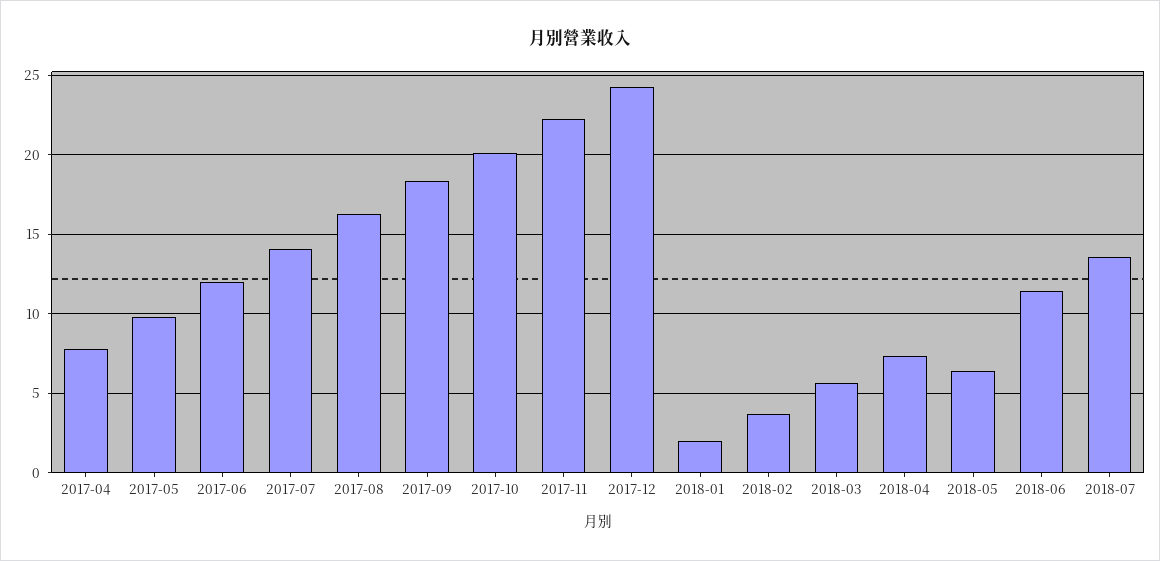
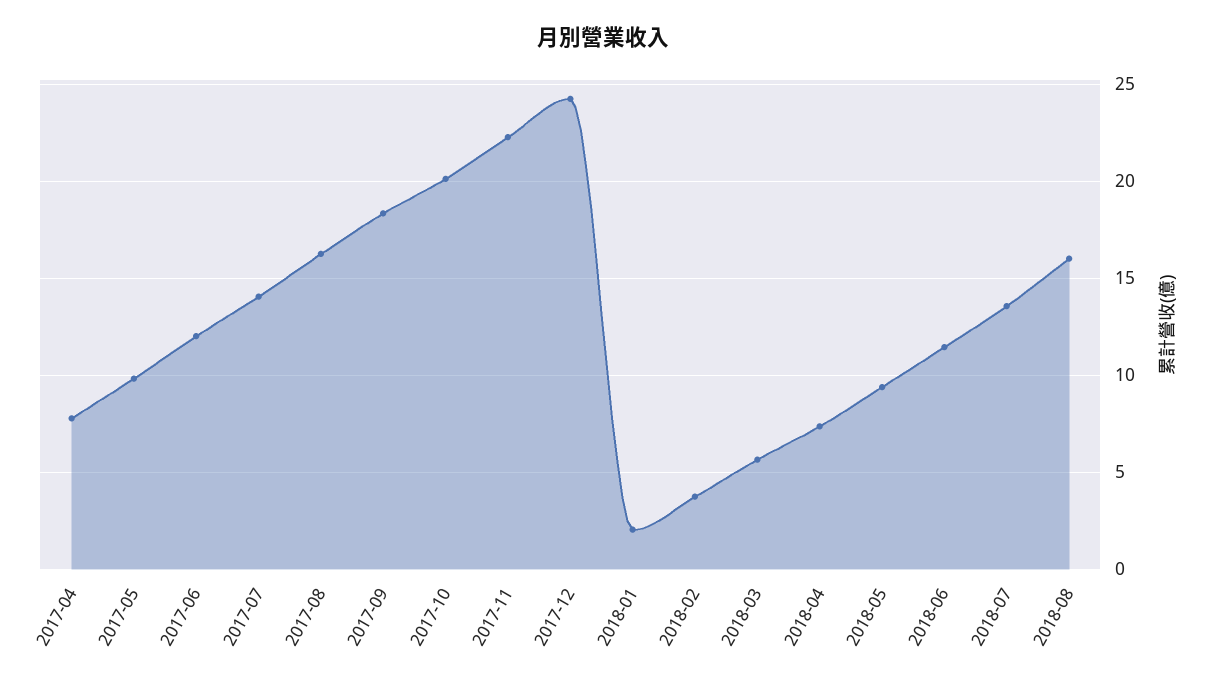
2018-05: 6.5 -> 9.5
2018-08: none -> 16

